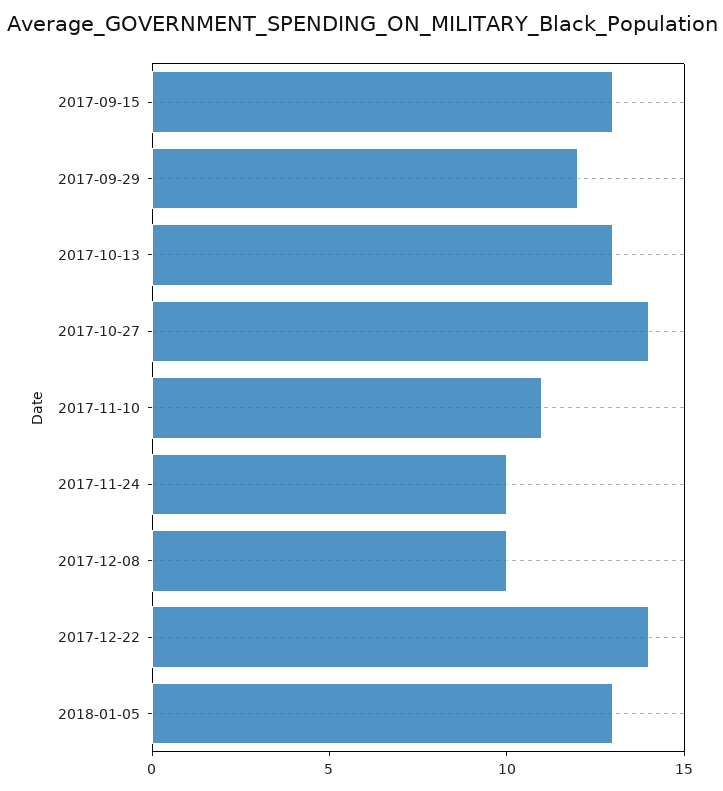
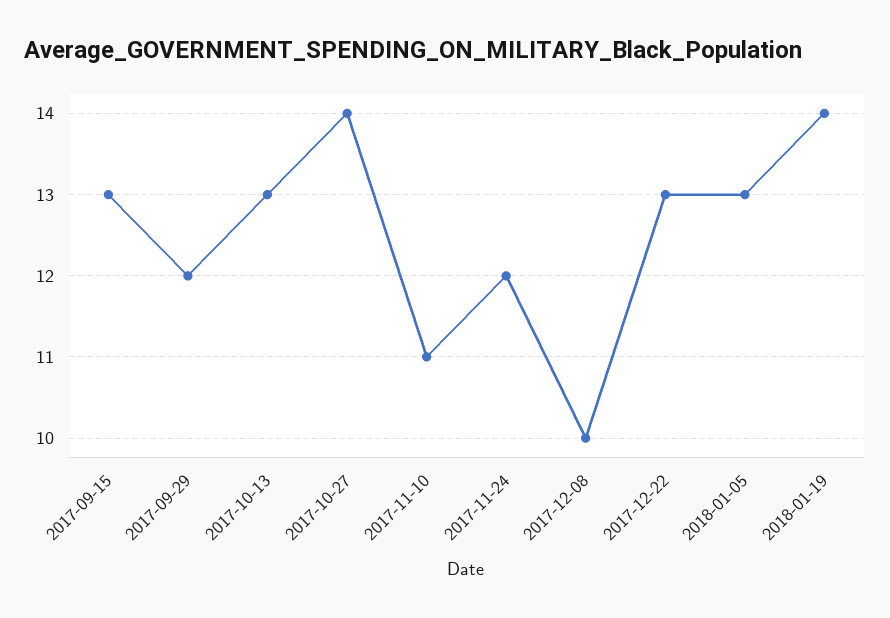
2017-11-24: 10 -> 12
2017-12-22: 14 -> 13
2018-01-19: none -> 14

